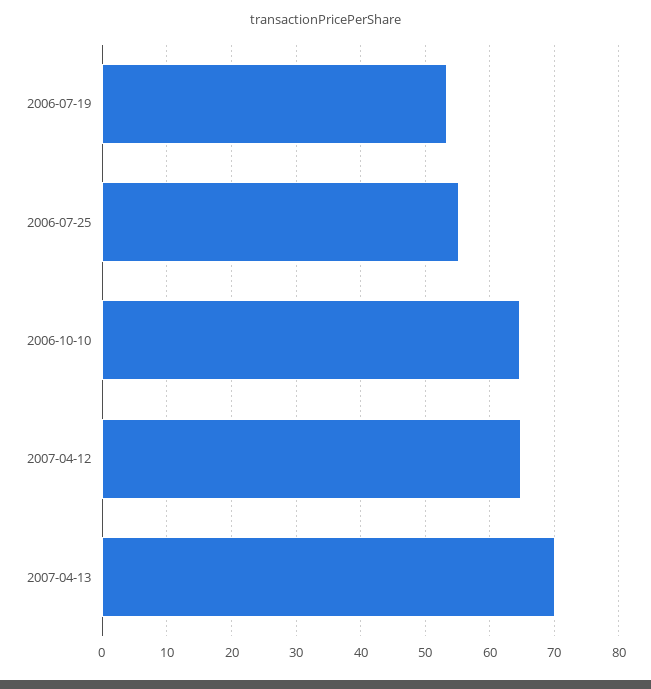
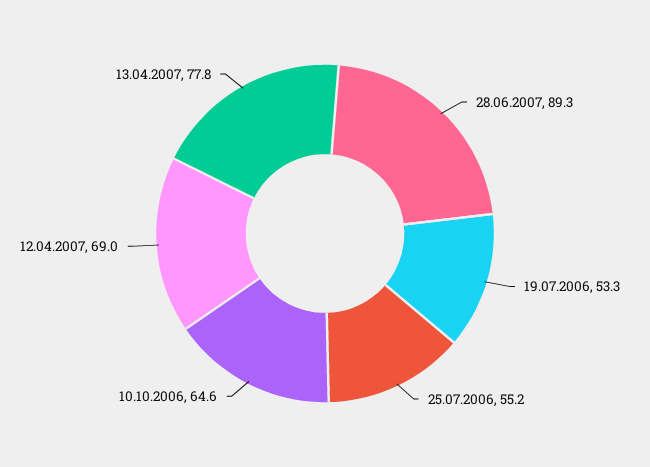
2007-04-12: 65 -> 69
2007-04-13: 70 -> 77.8
28.06.2007: none -> 89.3

